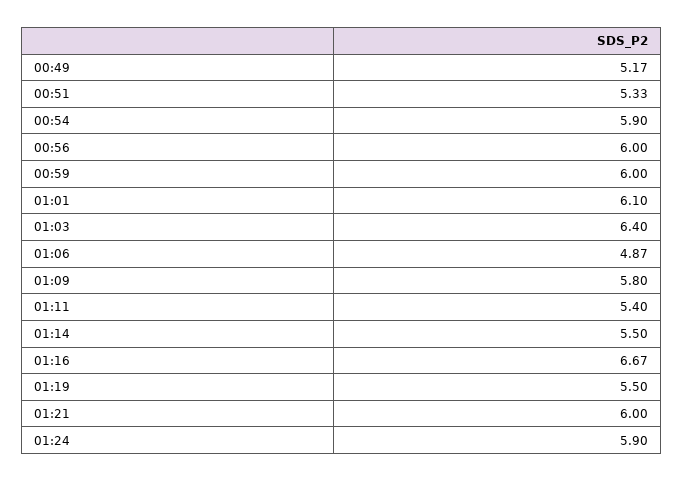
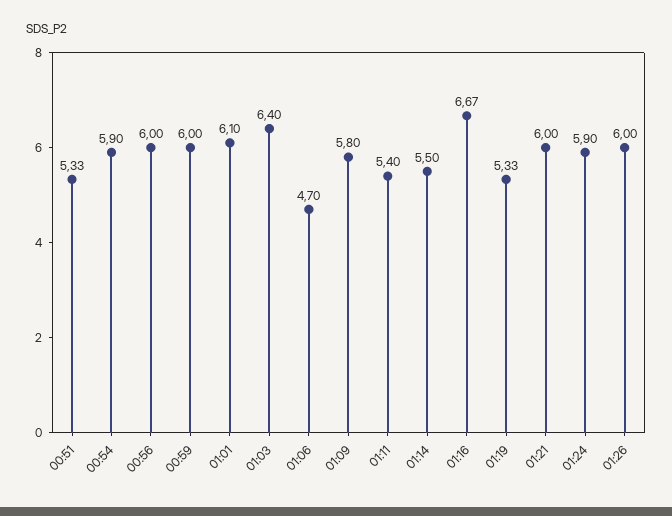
00:49: 5.17 -> none
01:06: 4.87 -> 4.7
01:19: 5.5 -> 5.33
01:26: none -> 6

